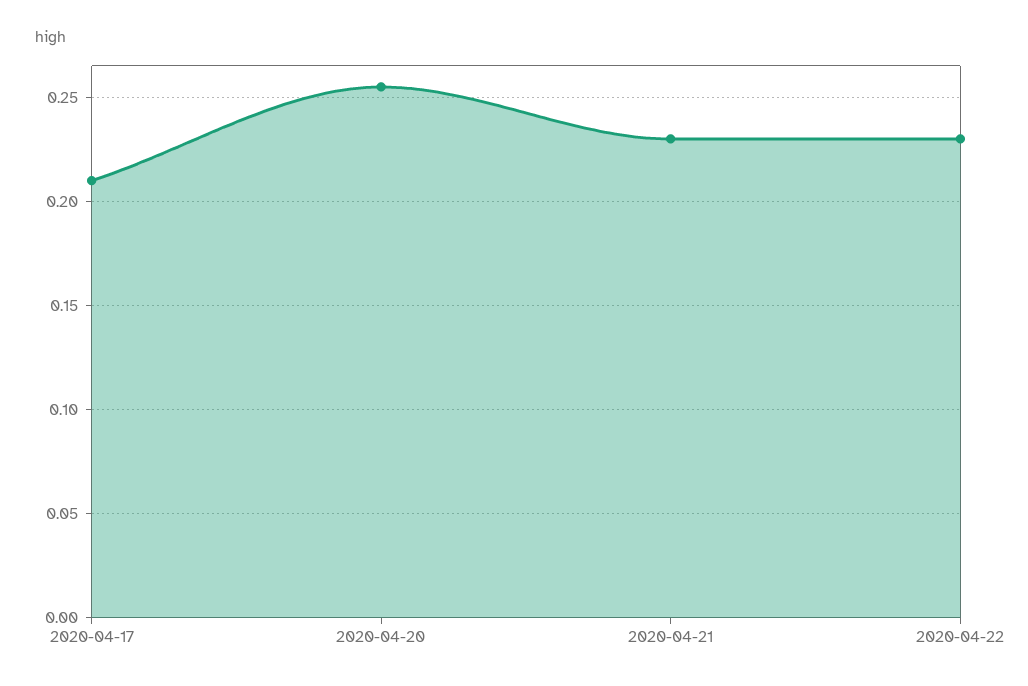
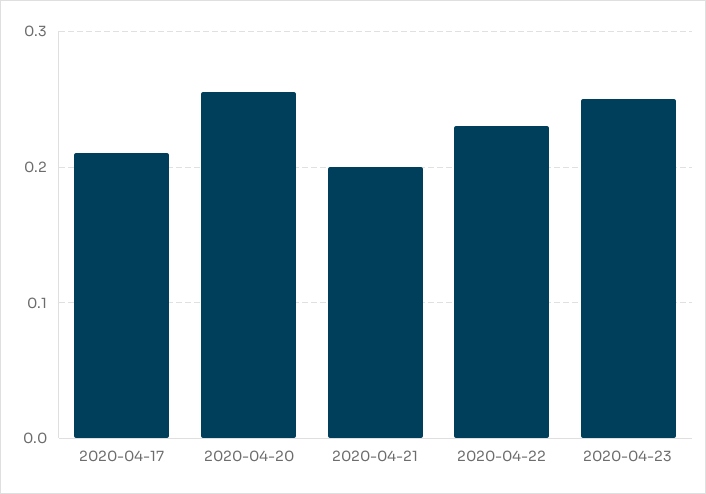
2020-04-21: 0.23 -> 0.2
2020-04-23: none -> 0.25

